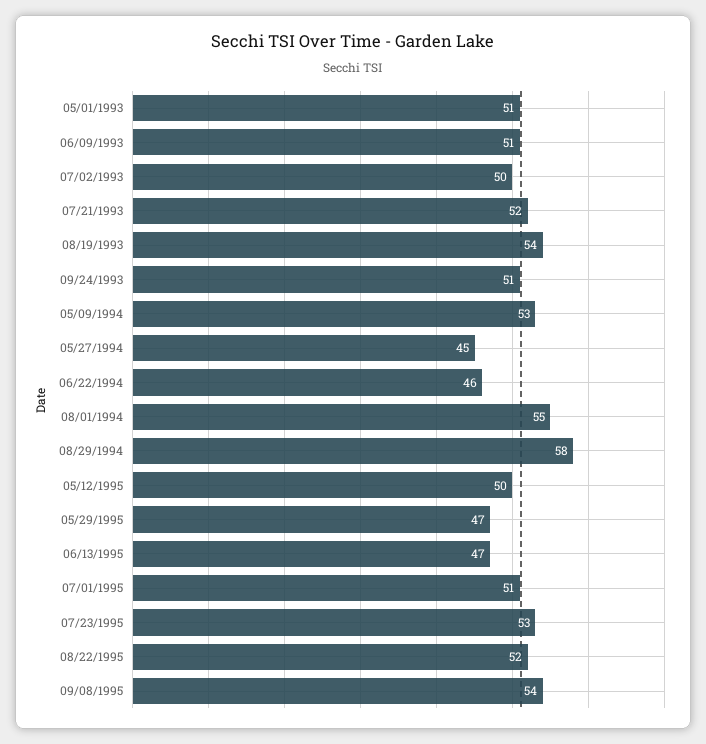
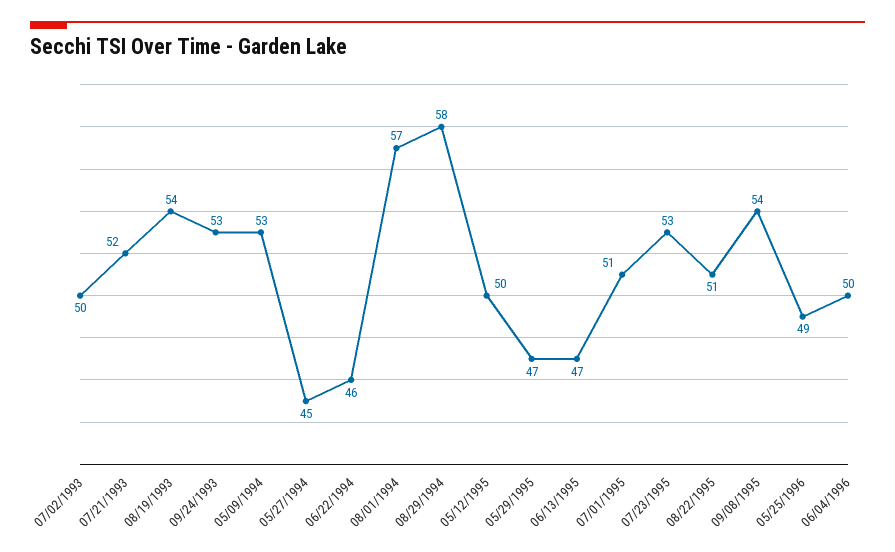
05/01/1993: 51 -> none
06/09/1993: 51 -> none
09/24/1993: 51 -> 53
08/01/1994: 55 -> 57
08/22/1995: 52 -> 51
05/25/1996: none -> 49
06/04/1996: none -> 50

